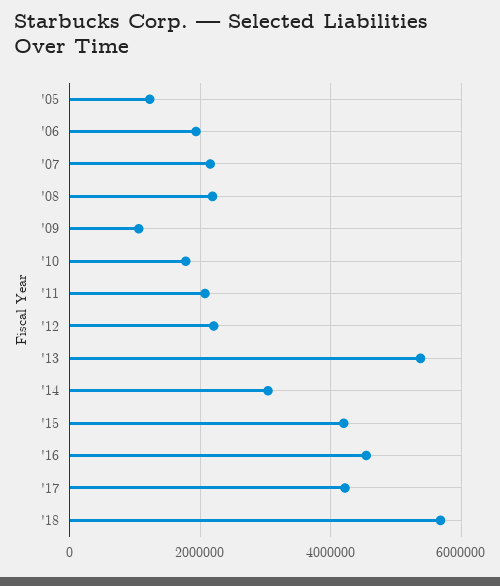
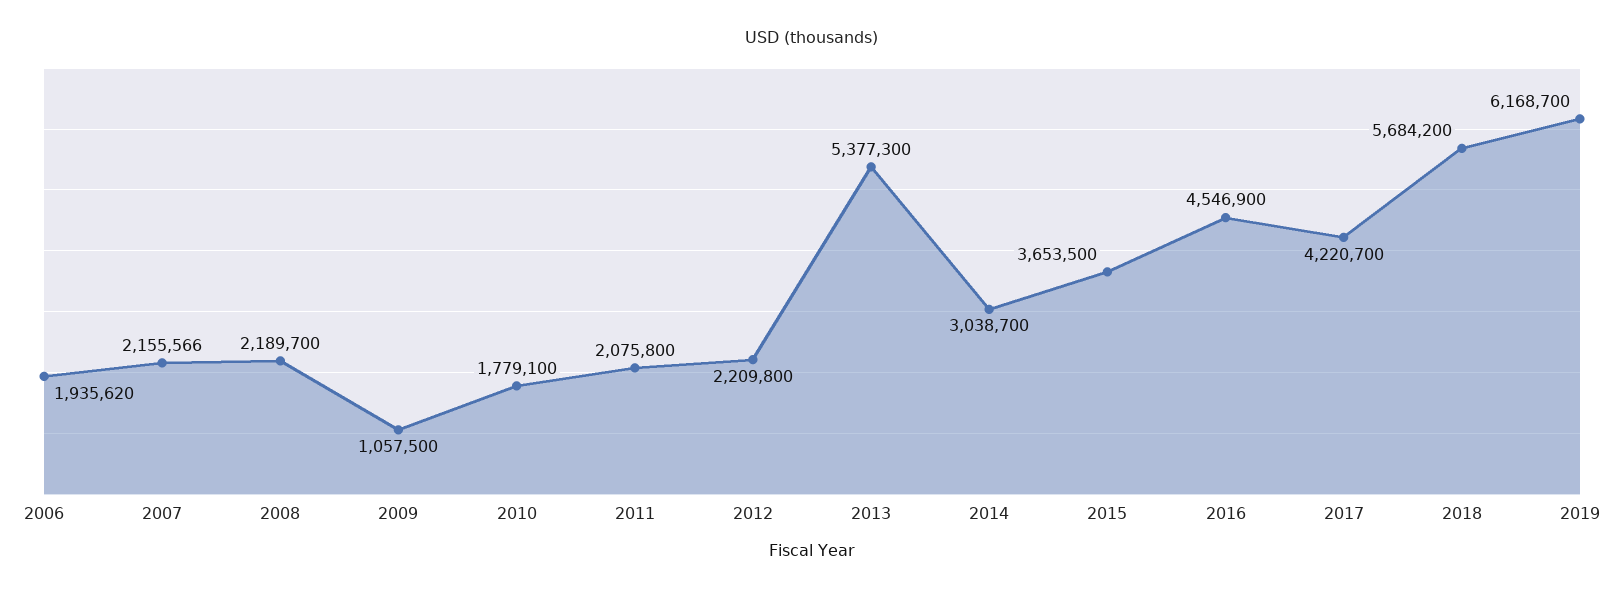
'05: 1200000 -> none
'15: 4200000 -> 3653500
2019: none -> 6168700

